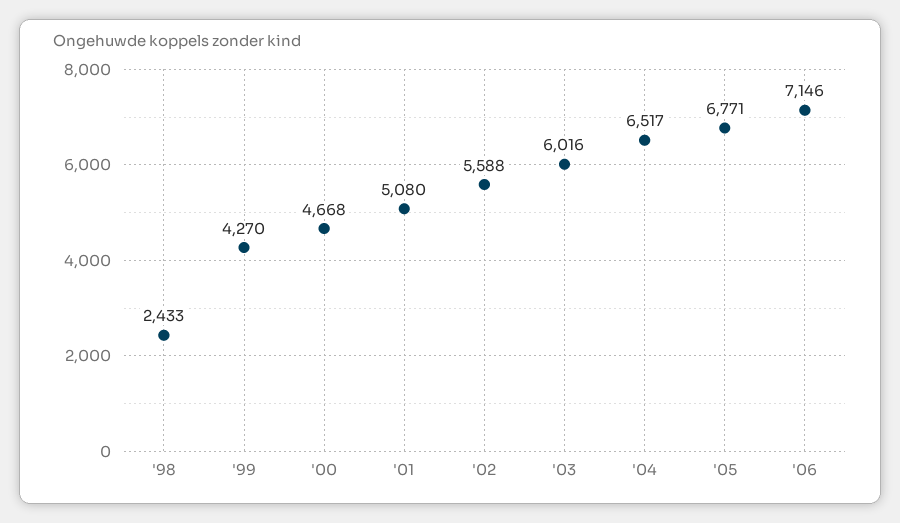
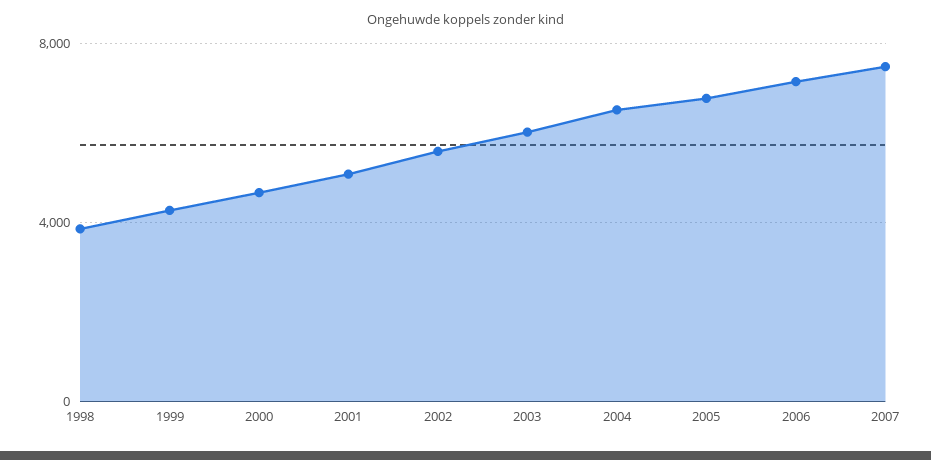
'98: 2433 -> 4000
2007: none -> 7500

